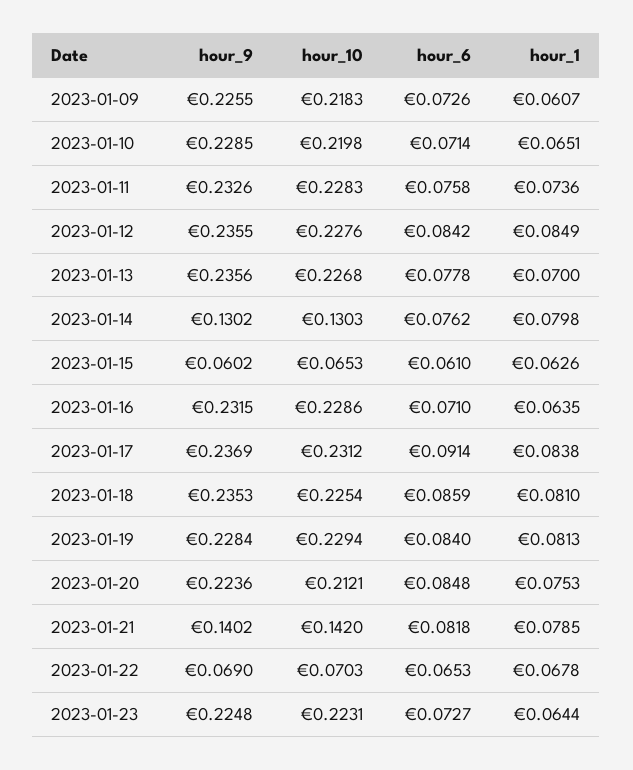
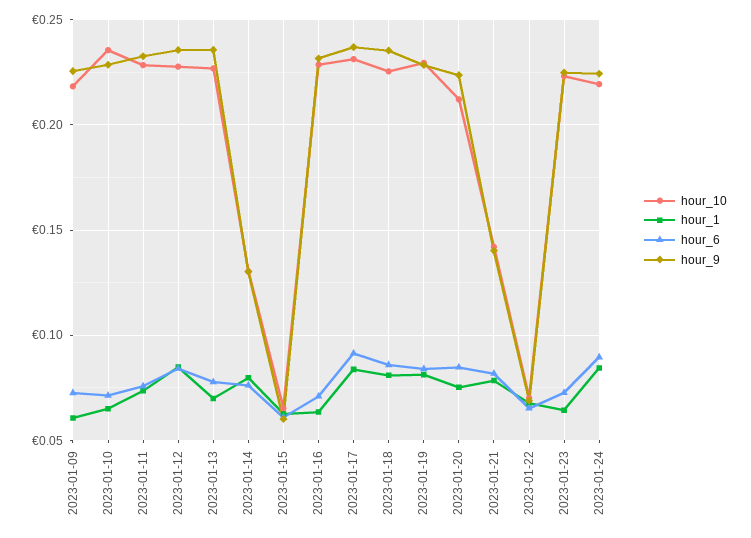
hour_10, 2023-01-10: 0.2198 -> 0.235
hour_10, 2023-01-24: none -> 0.22
hour_1, 2023-01-24: none -> 0.085
hour_6, 2023-01-24: none -> 0.09
hour_9, 2023-01-24: none -> 0.225

